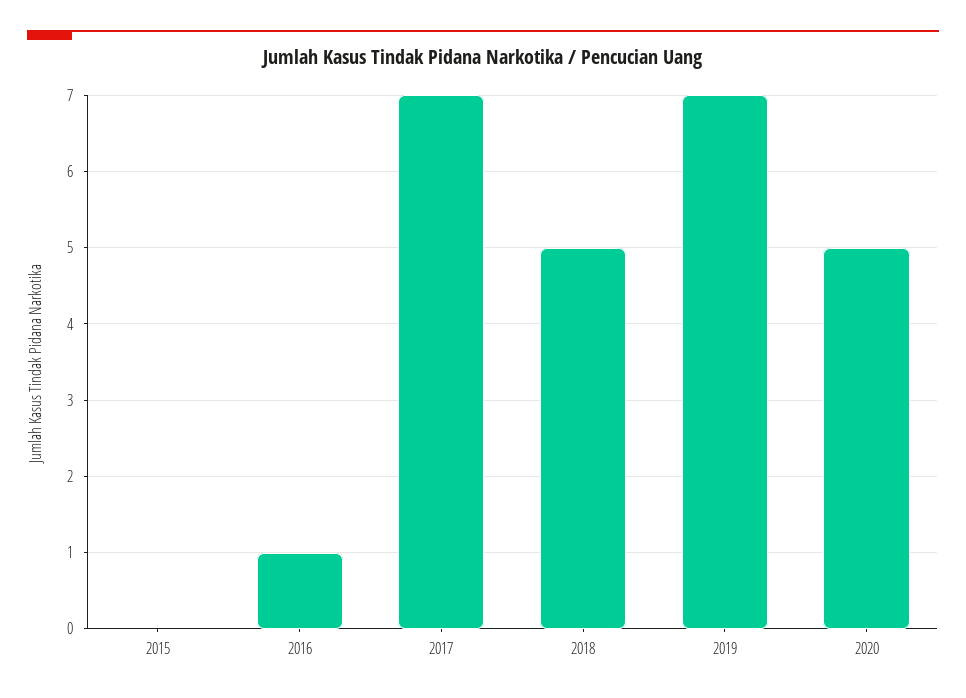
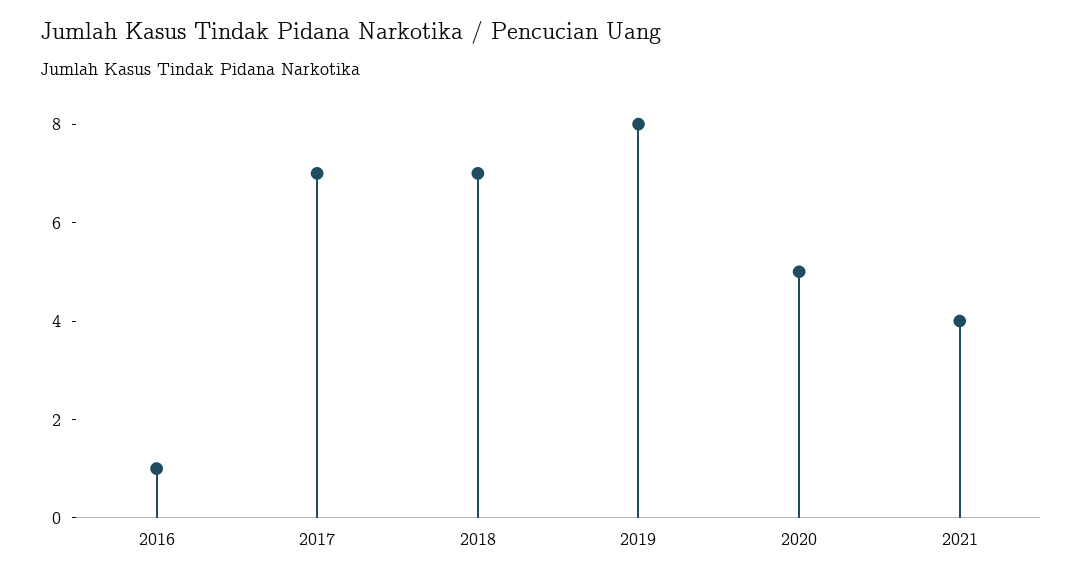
2015: 0 -> none
2018: 5 -> 7
2019: 7 -> 8
2021: none -> 4

